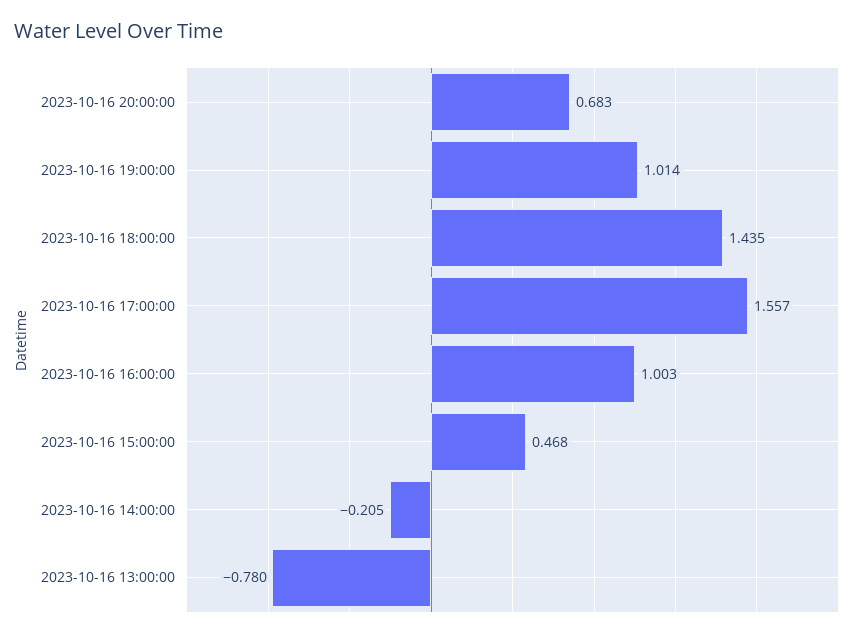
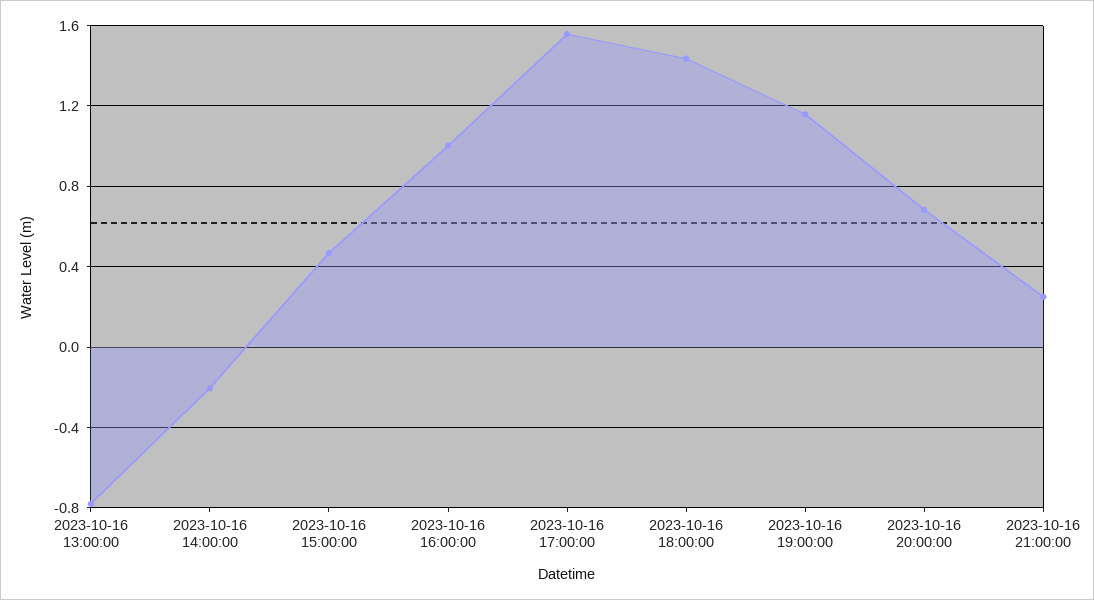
2023-10-16 19:00:00: 1.014 -> 1.15
2023-10-16 21:00:00: none -> 0.25

